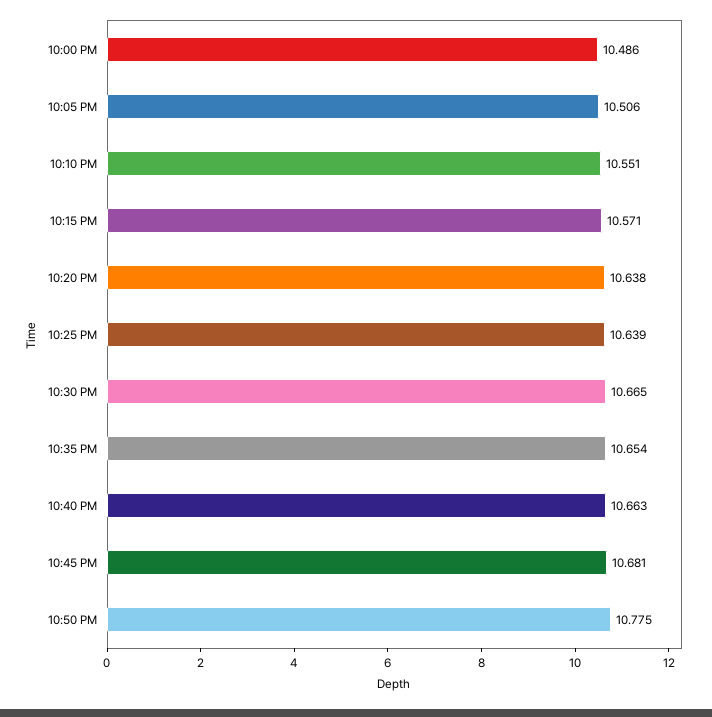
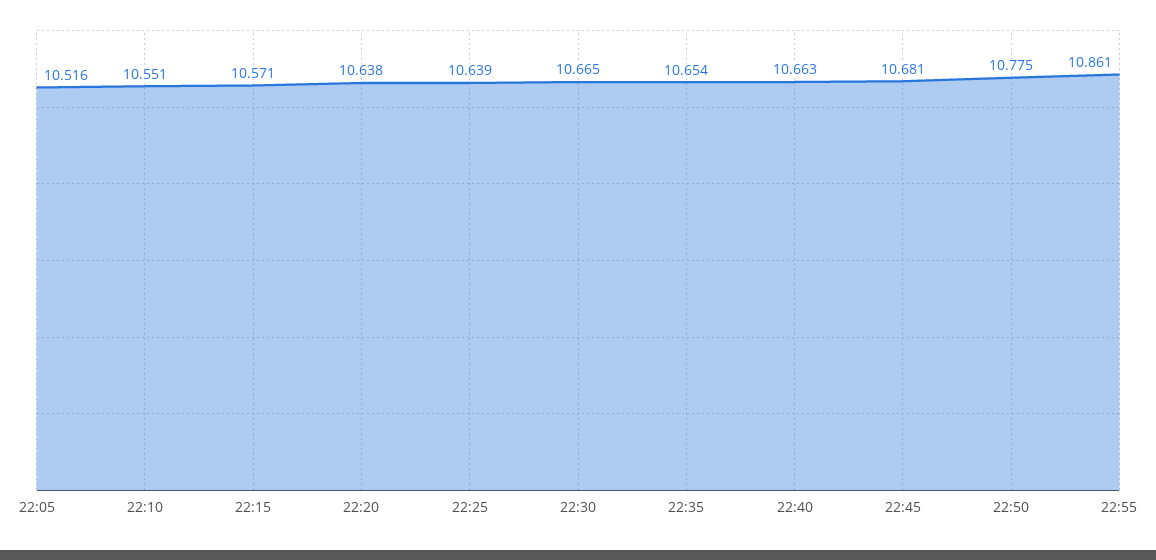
10:00 PM: 10.486 -> none
10:05 PM: 10.506 -> 10.516
22:55: none -> 10.861

